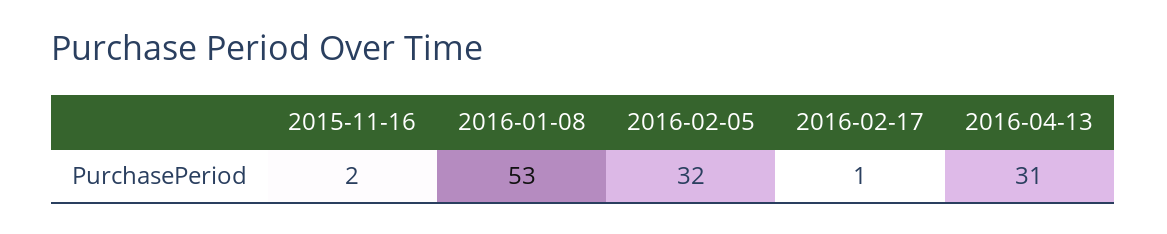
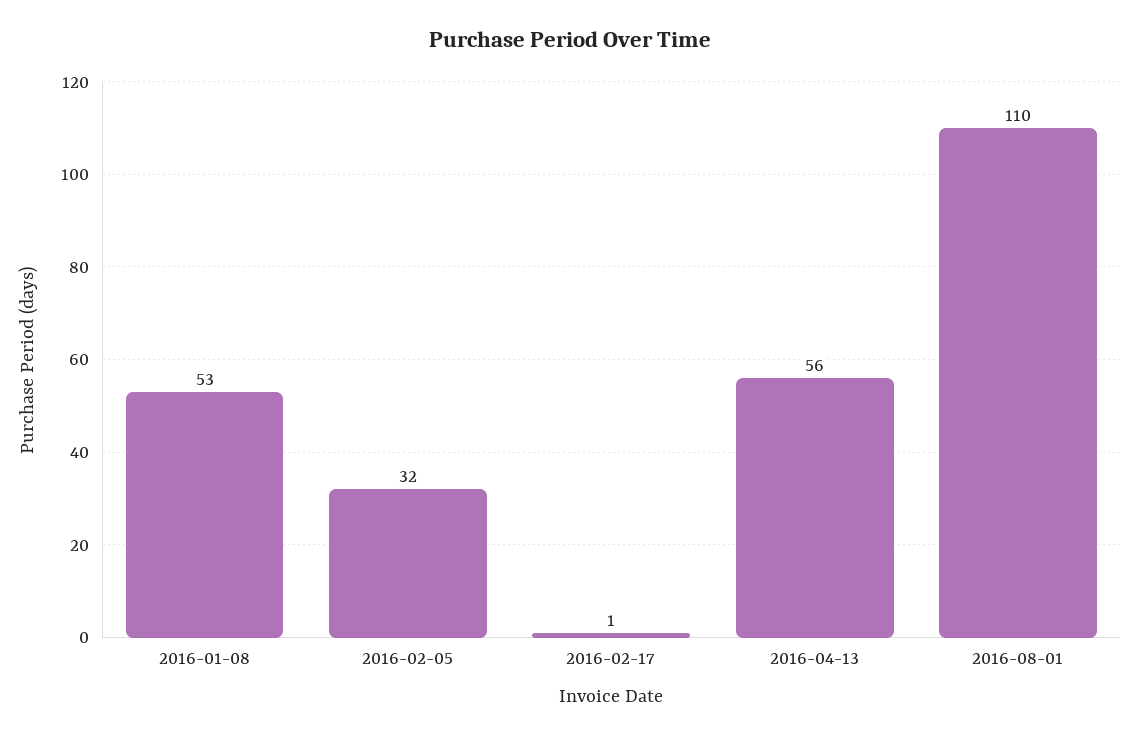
2015-11-16: 2 -> none
2016-04-13: 31 -> 56
2016-08-01: none -> 110

